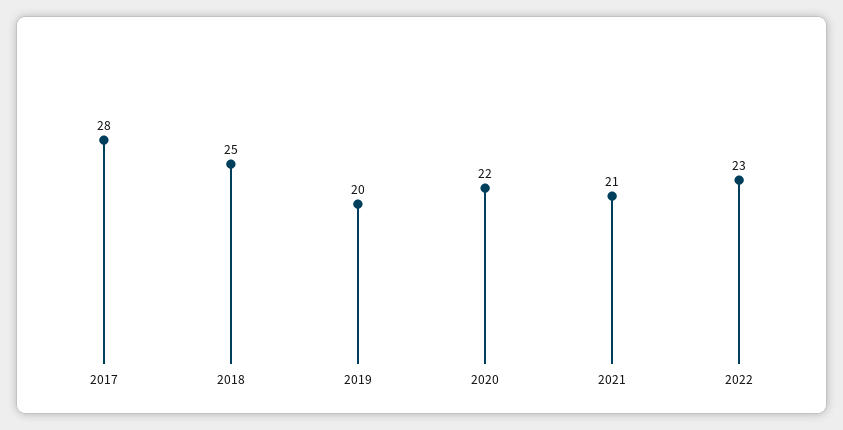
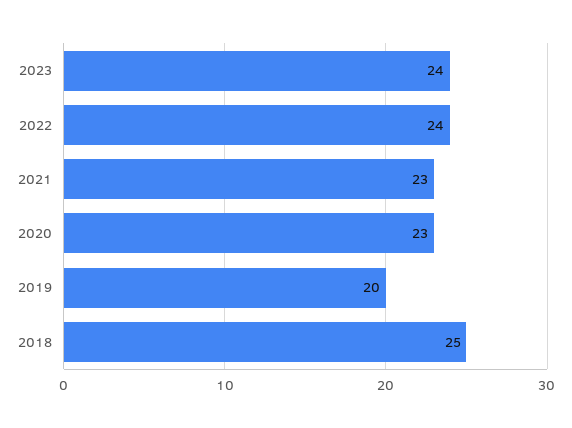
2017: 28 -> none
2020: 22 -> 23
2021: 21 -> 23
2022: 23 -> 24
2023: none -> 24

